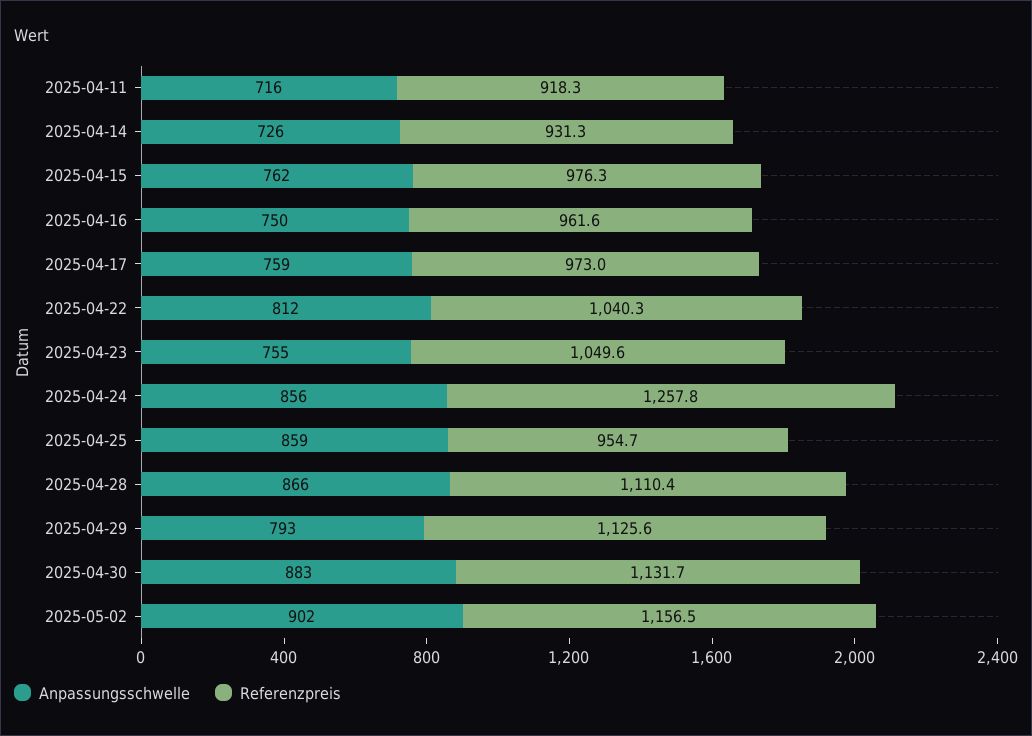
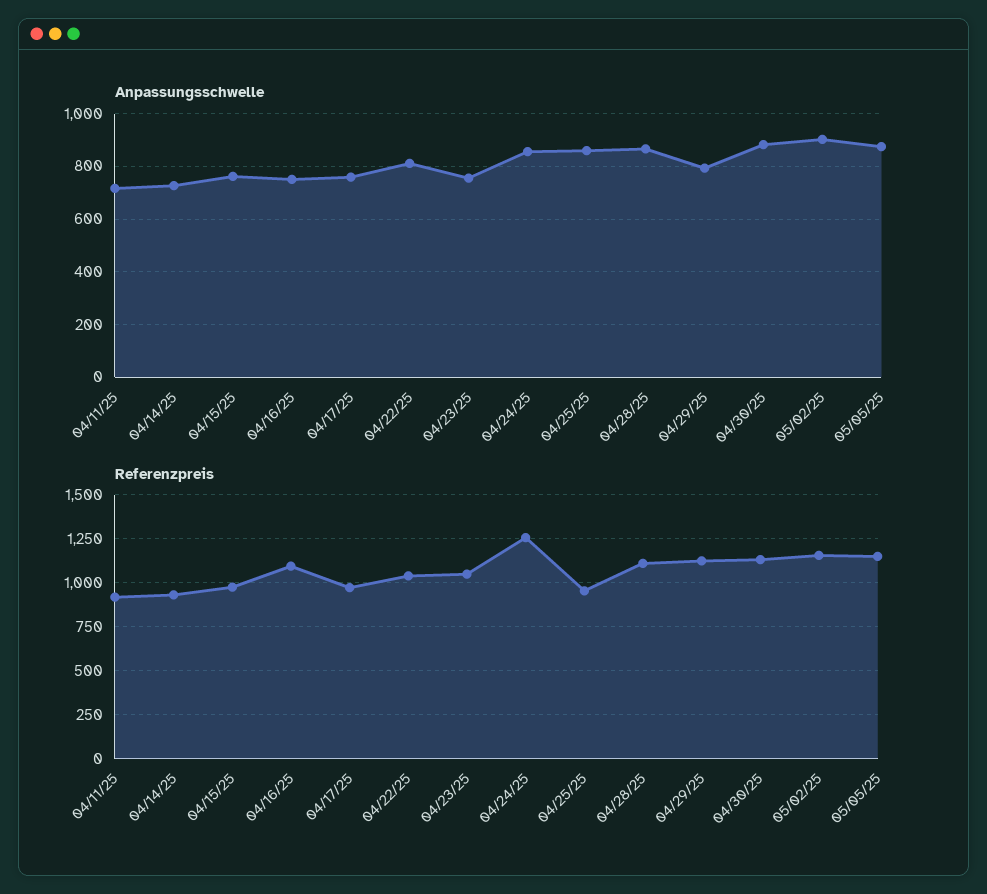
Referenzpreis, 2025-04-16: 961.6 -> 1100
Anpassungsschwelle, 05/05/25: none -> 875
Referenzpreis, 05/05/25: none -> 1150

